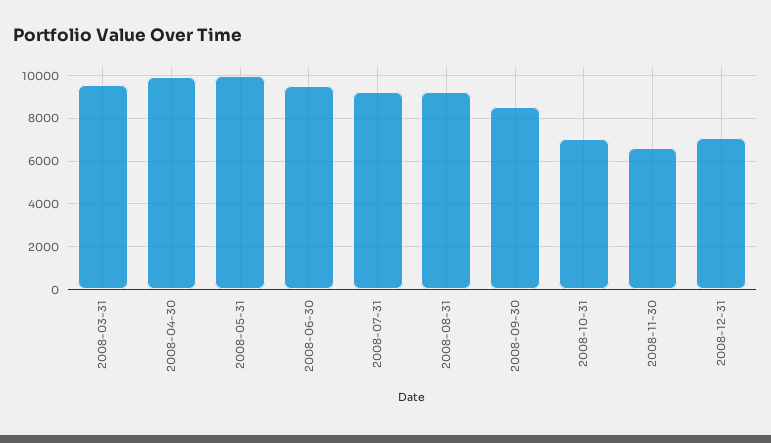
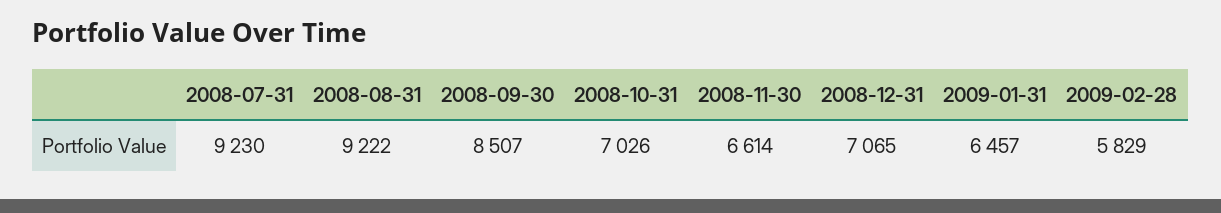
2008-03-31: 9500 -> none
2008-04-30: 10000 -> none
2008-05-31: 10000 -> none
2008-06-30: 9500 -> none
2009-01-31: none -> 6457
2009-02-28: none -> 5829

